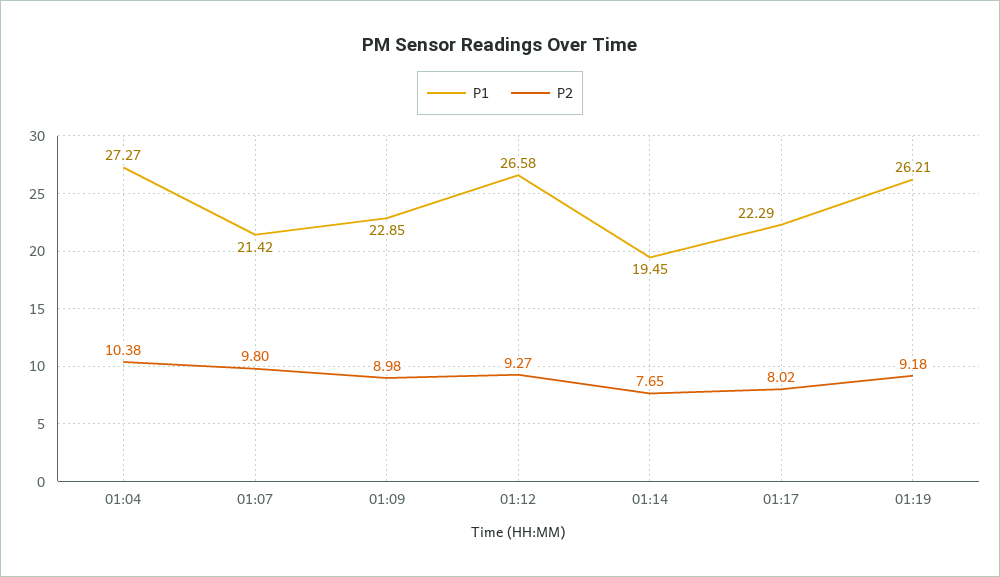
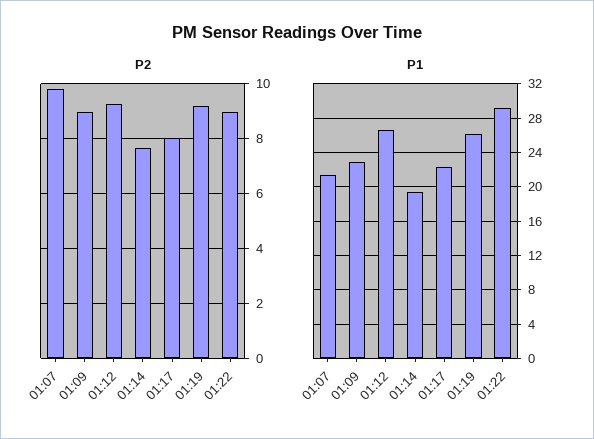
P1, 01:04: 27.27 -> none
P2, 01:04: 10.38 -> none
P2, 01:22: none -> 9
P1, 01:22: none -> 29

